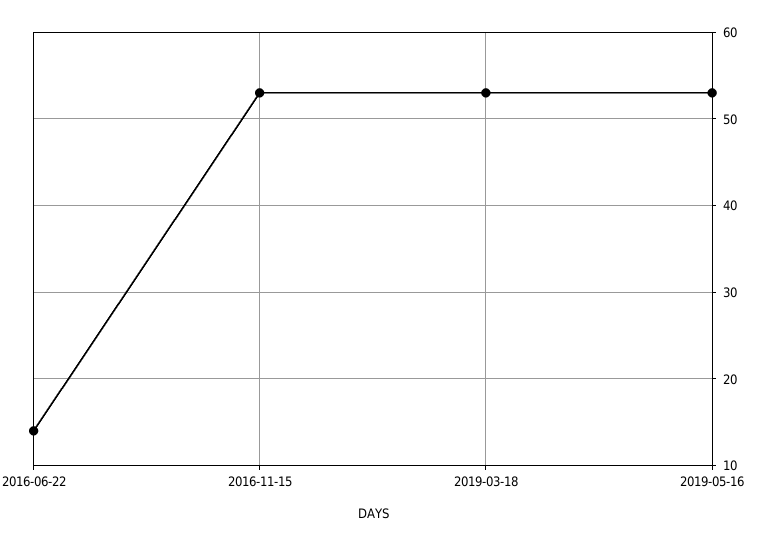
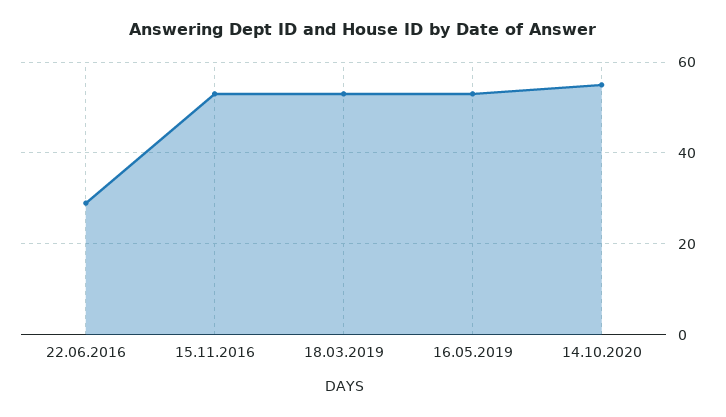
2016-06-22: 14 -> 30
14.10.2020: none -> 55

